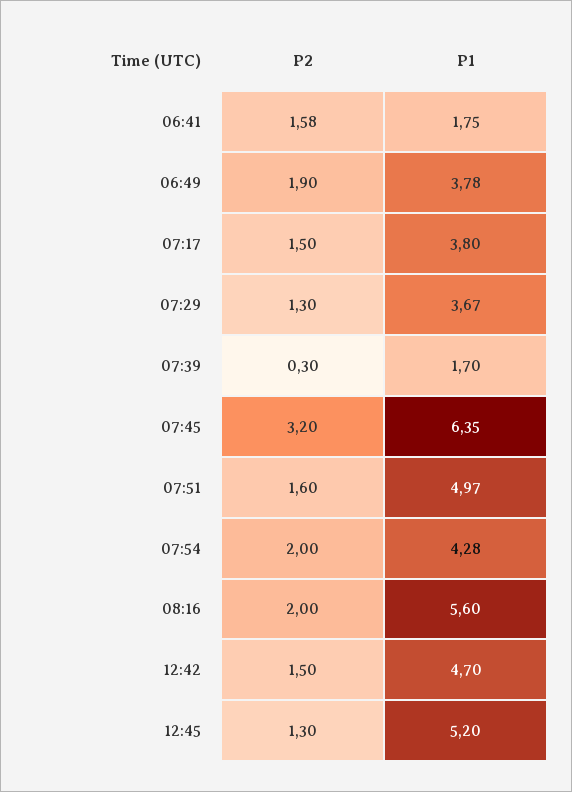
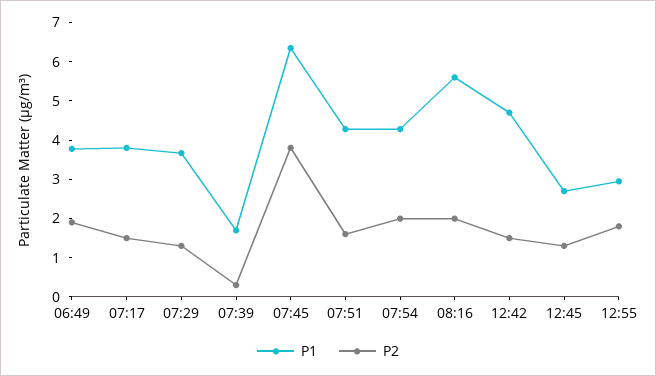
P2, 06:41: 1.58 -> none
P1, 06:41: 1.75 -> none
P2, 07:45: 3.2 -> 3.75
P1, 07:51: 4.97 -> 4.25
P1, 12:45: 5.2 -> 2.75
P1, 12:55: none -> 3
P2, 12:55: none -> 1.75

